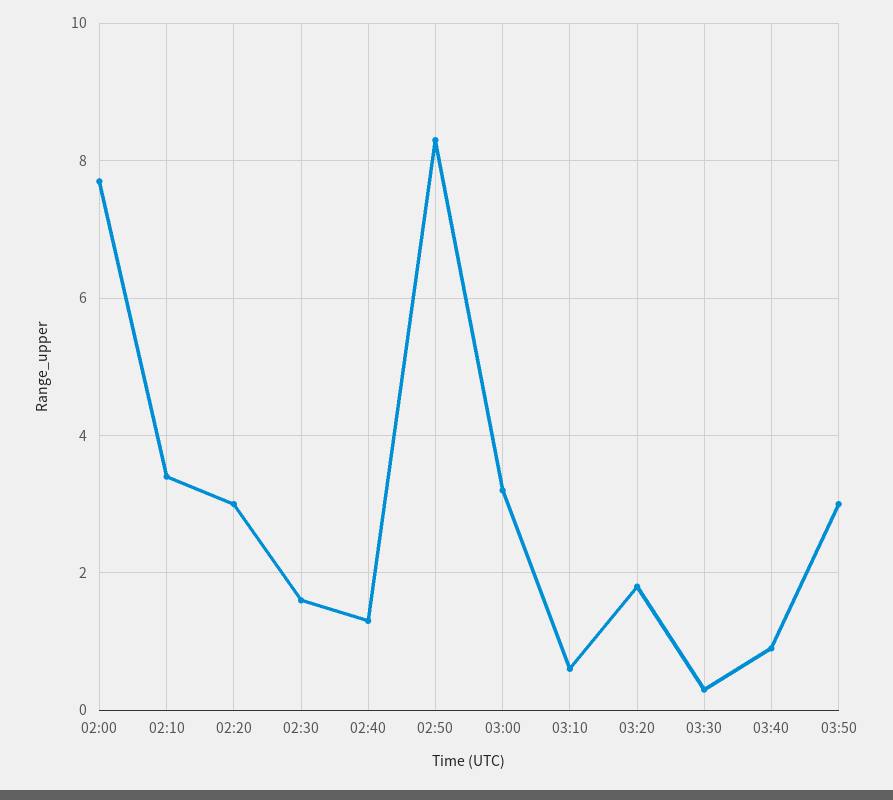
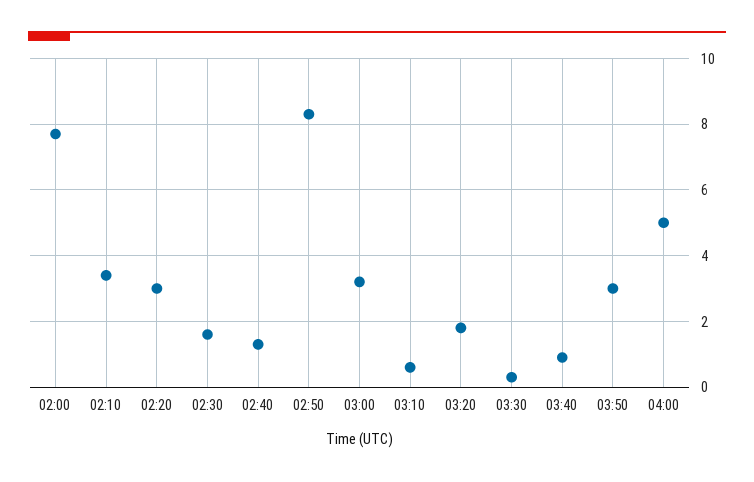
04:00: none -> 5

